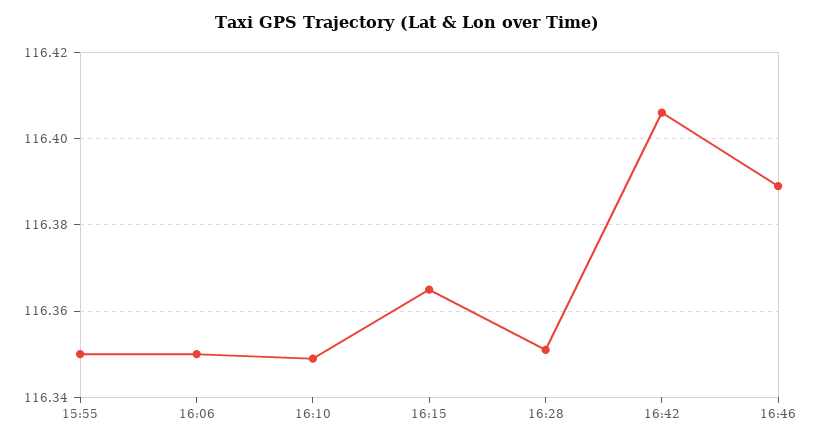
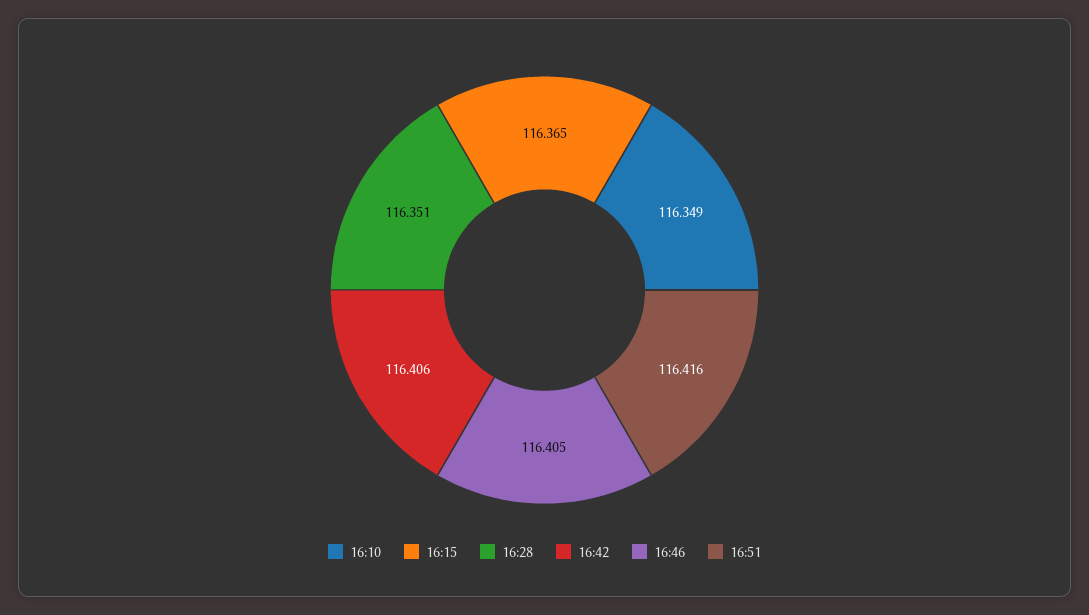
15:55: 116.35 -> none
16:06: 116.35 -> none
16:46: 116.39 -> 116.405
16:51: none -> 116.416

